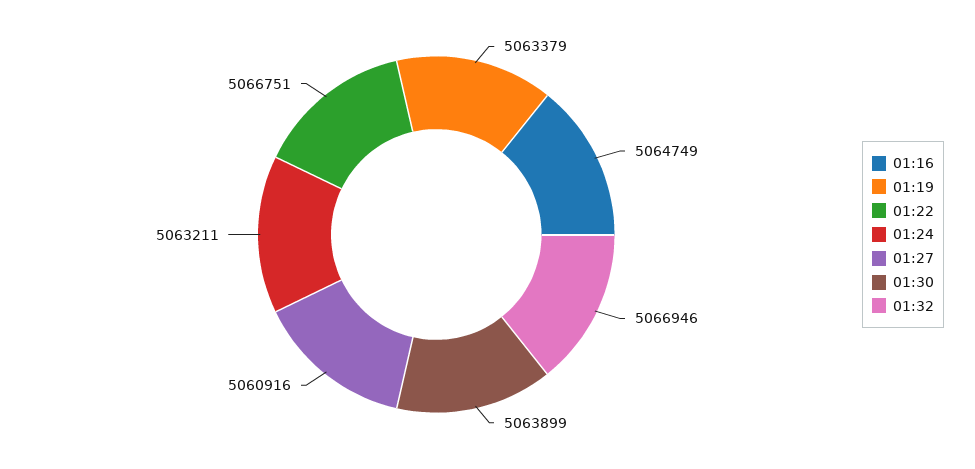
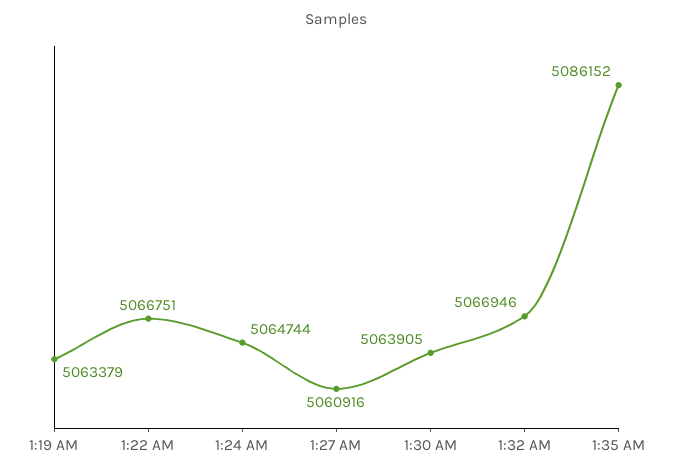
01:16: 5064749 -> none
01:24: 5063211 -> 5064744
01:30: 5063899 -> 5063905
1:35 AM: none -> 5086152

